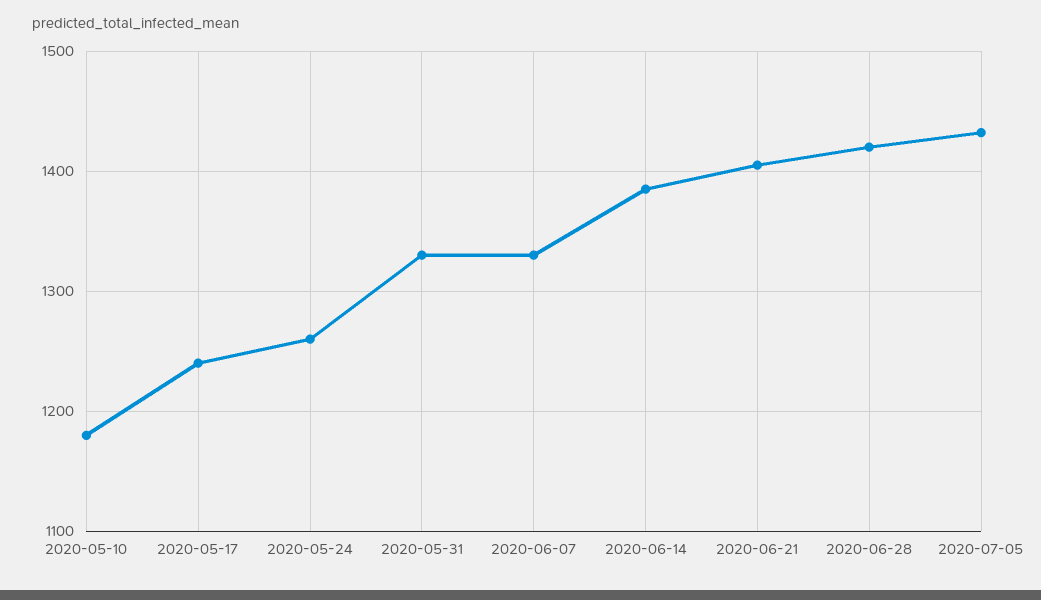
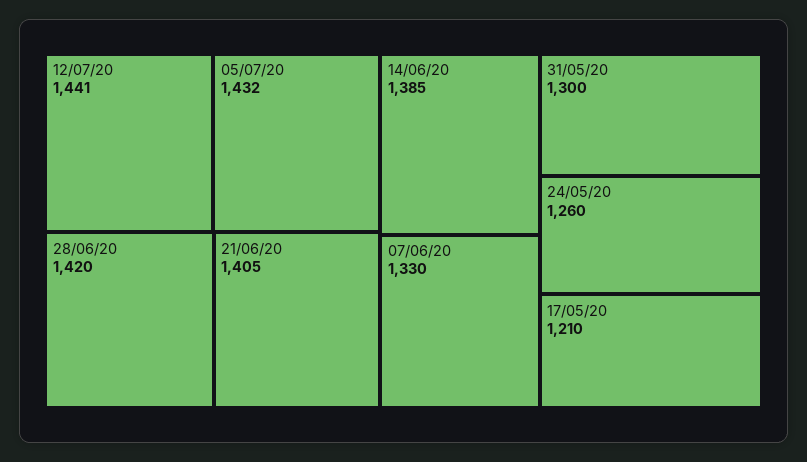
2020-05-10: 1180 -> none
2020-05-17: 1240 -> 1210
2020-05-31: 1330 -> 1300
12/07/20: none -> 1441

